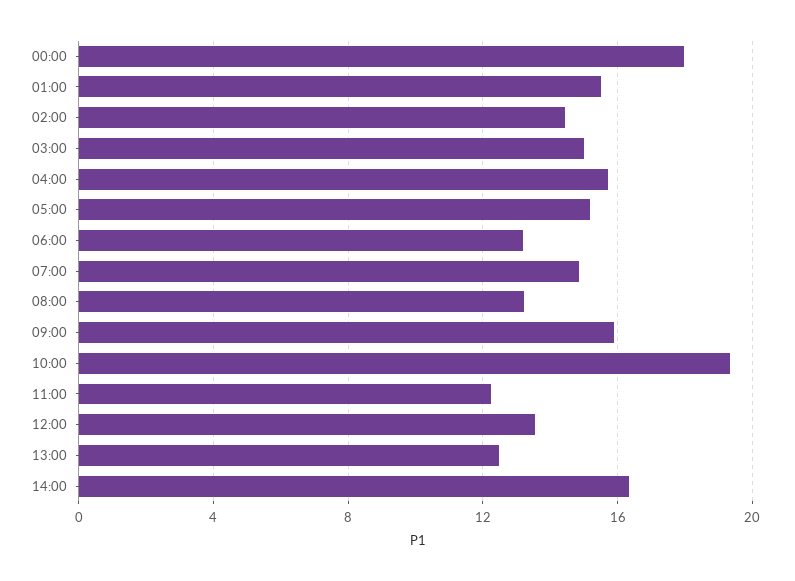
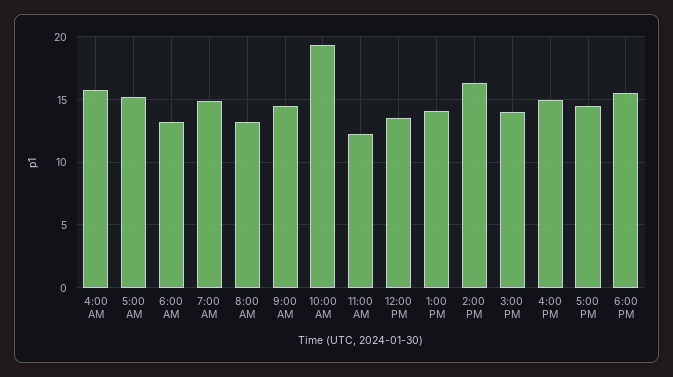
00:00: 18 -> none
01:00: 15.5 -> none
02:00: 14.5 -> none
03:00: 15 -> none
09:00: 16 -> 14.5
13:00: 12.5 -> 14
3:00 PM: none -> 14
4:00 PM: none -> 15
5:00 PM: none -> 14.5
6:00 PM: none -> 15.5

